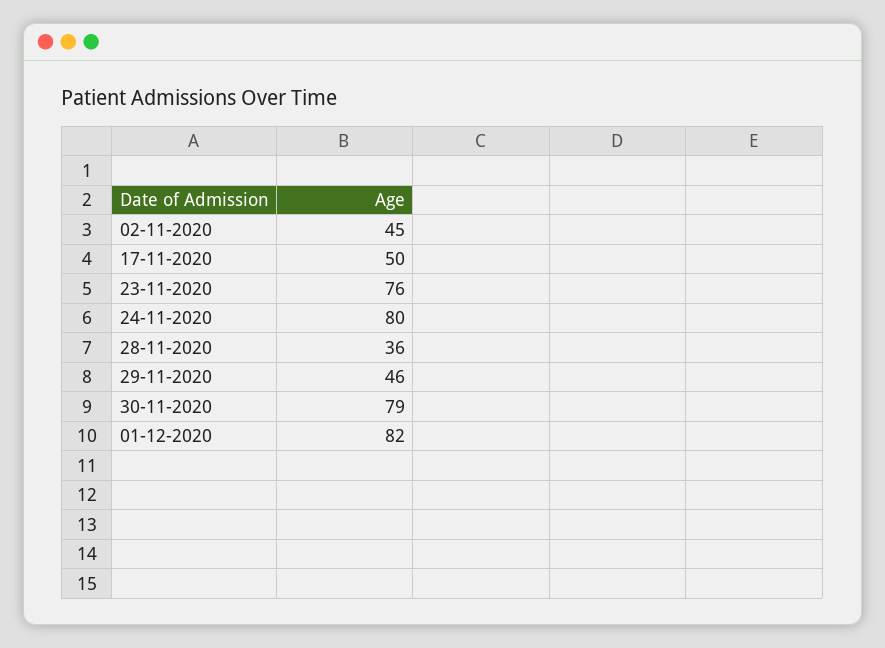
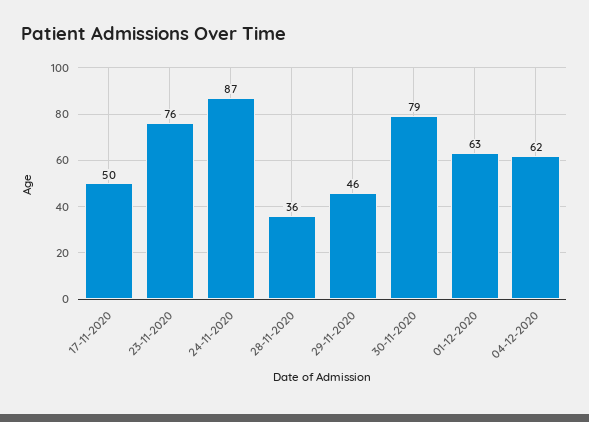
02-11-2020: 45 -> none
24-11-2020: 80 -> 87
01-12-2020: 82 -> 63
04-12-2020: none -> 62

